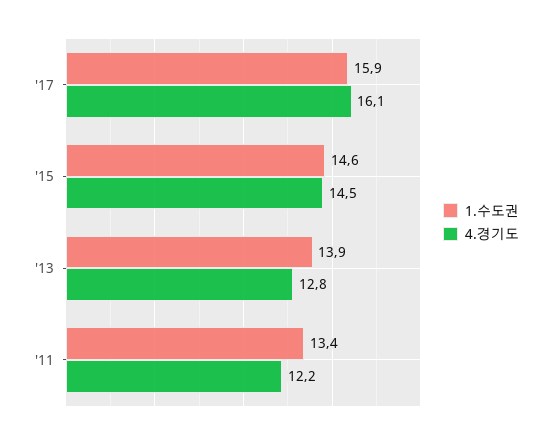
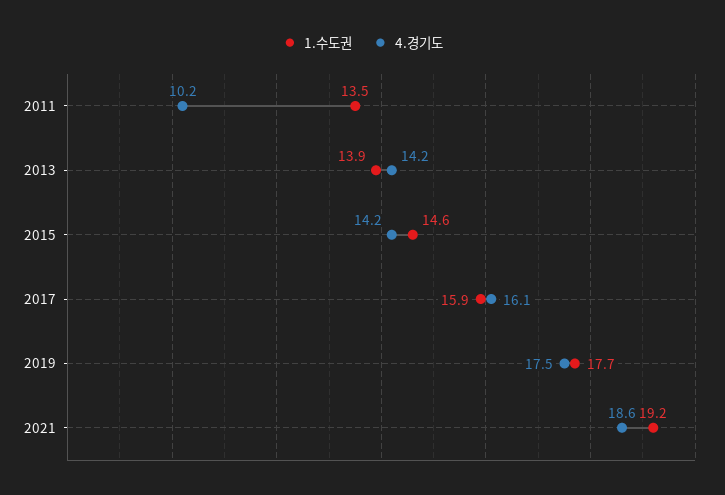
4.경기도, '15: 14.5 -> 14.2
4.경기도, '13: 12.8 -> 14.2
1.수도권, '11: 13.4 -> 13.5
4.경기도, '11: 12.2 -> 10.2
1.수도권, 2019: none -> 17.7
4.경기도, 2019: none -> 17.5
1.수도권, 2021: none -> 19.2
4.경기도, 2021: none -> 18.6

